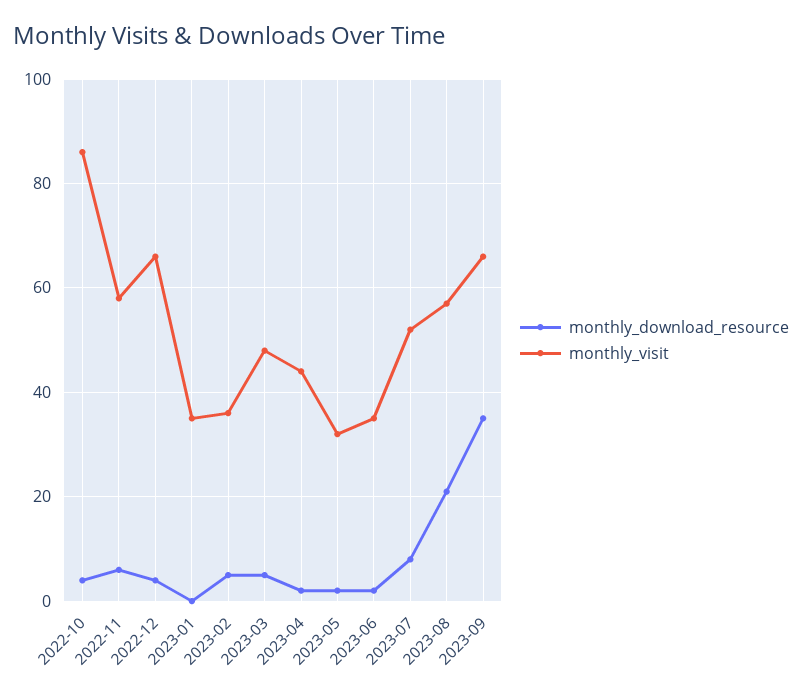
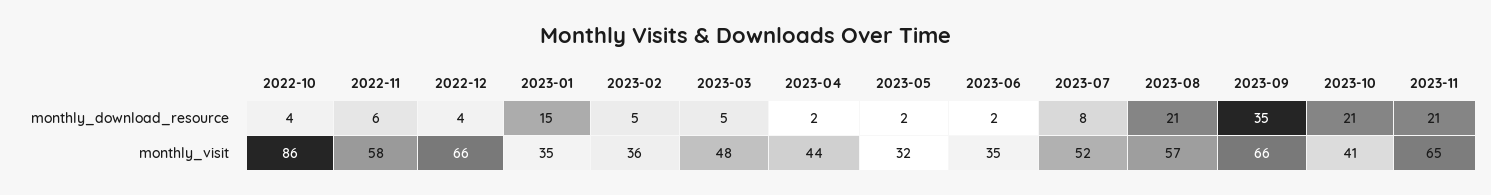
monthly_download_resource, 2023-01: 0 -> 15
monthly_download_resource, 2023-10: none -> 21
monthly_download_resource, 2023-11: none -> 21
monthly_visit, 2023-10: none -> 41
monthly_visit, 2023-11: none -> 65

